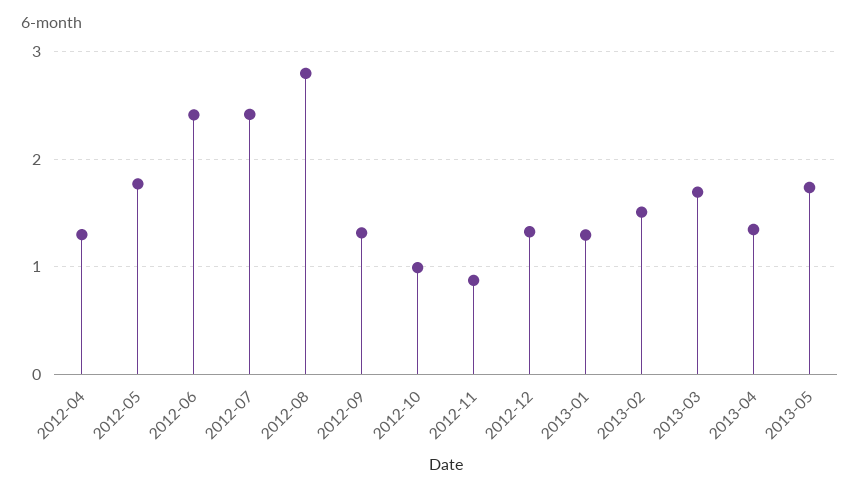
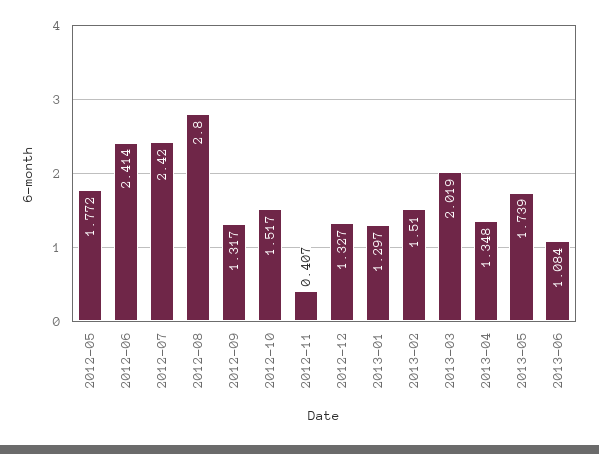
2012-04: 1.3 -> none
2012-10: 1 -> 1.517
2012-11: 0.9 -> 0.407
2013-03: 1.7 -> 2.019
2013-06: none -> 1.084

